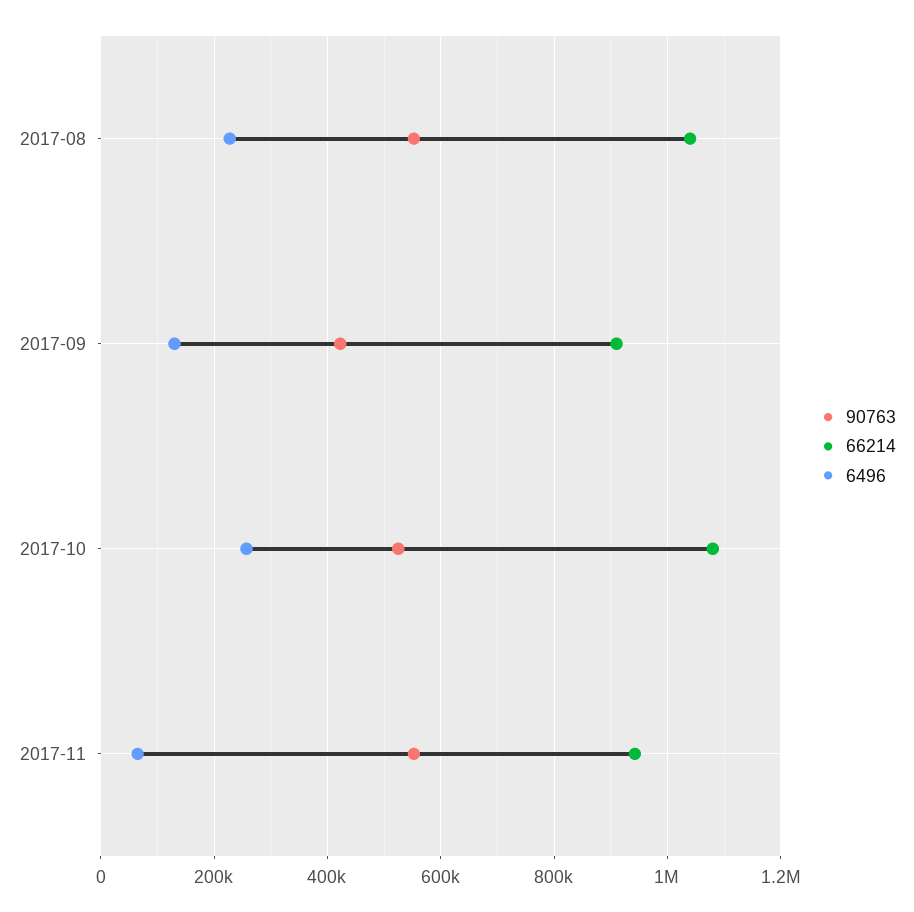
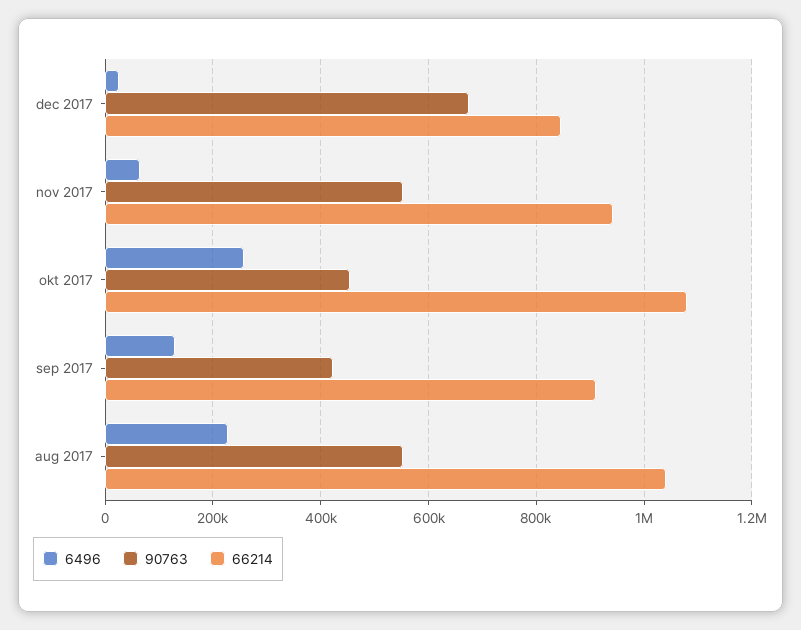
90763, 2017-10: 520000 -> 460000
6496, dec 2017: none -> 20000
90763, dec 2017: none -> 680000
66214, dec 2017: none -> 840000

